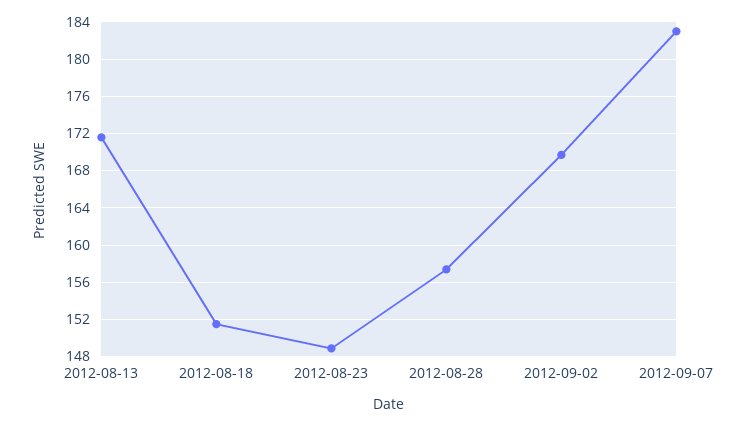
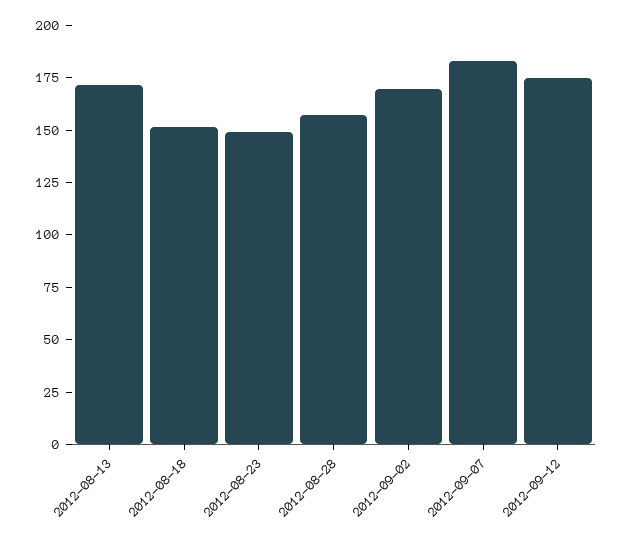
2012-09-12: none -> 175

